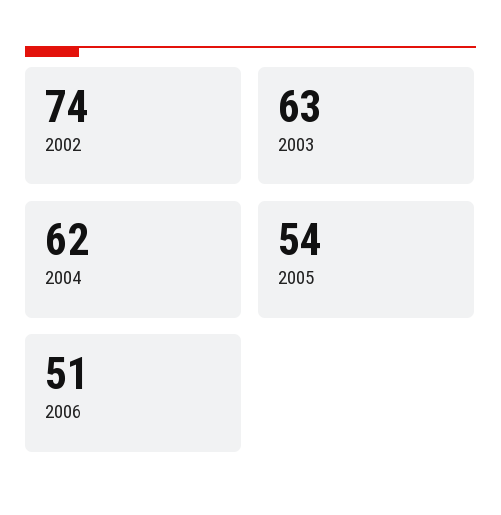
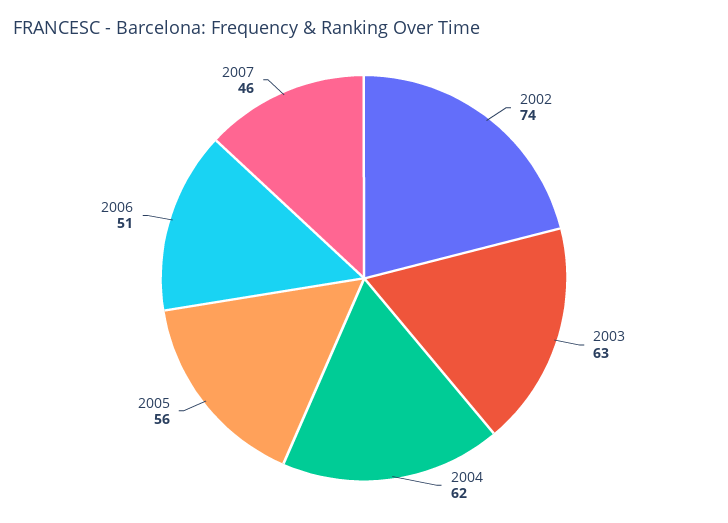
2005: 54 -> 56
2007: none -> 46

